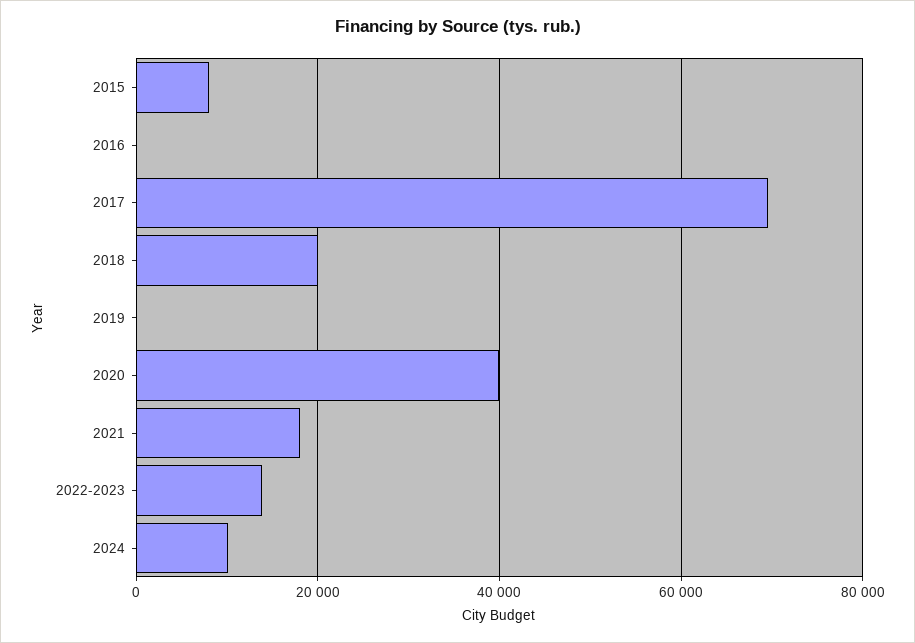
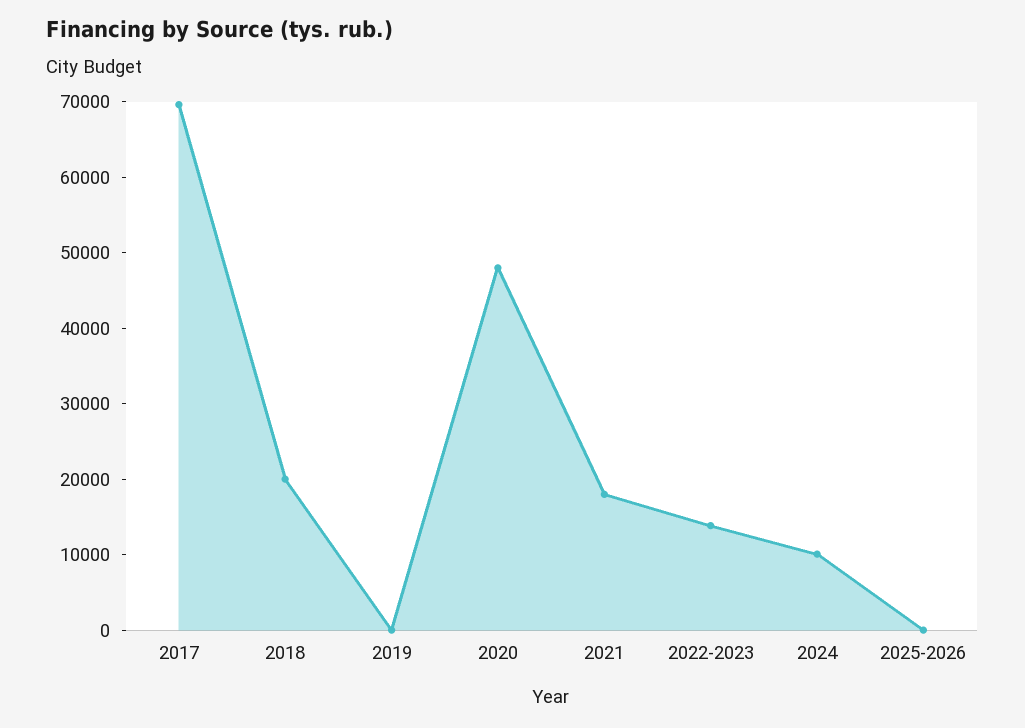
2015: 8000 -> none
2016: 0 -> none
2020: 40000 -> 48000
2025-2026: none -> 0

